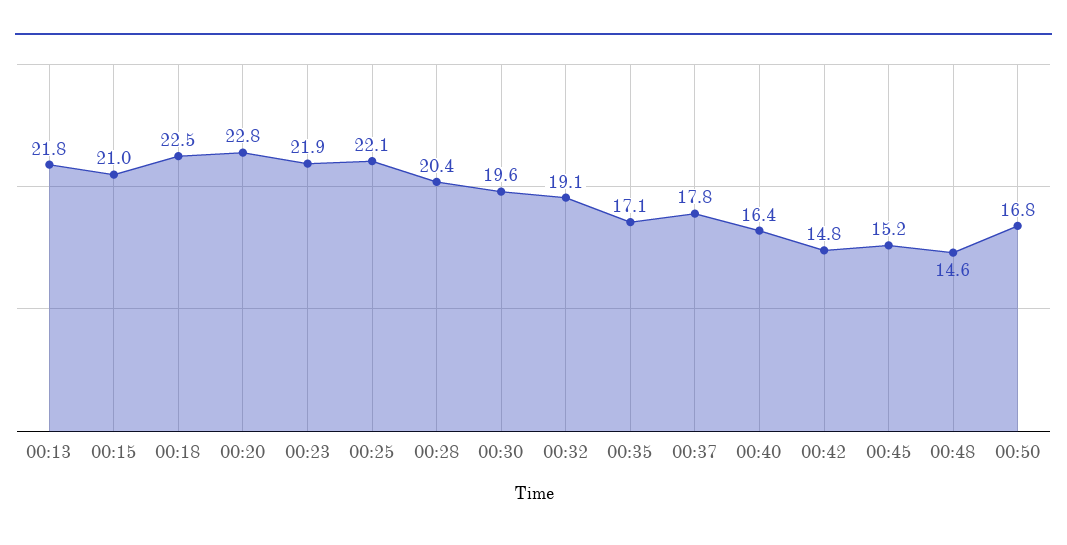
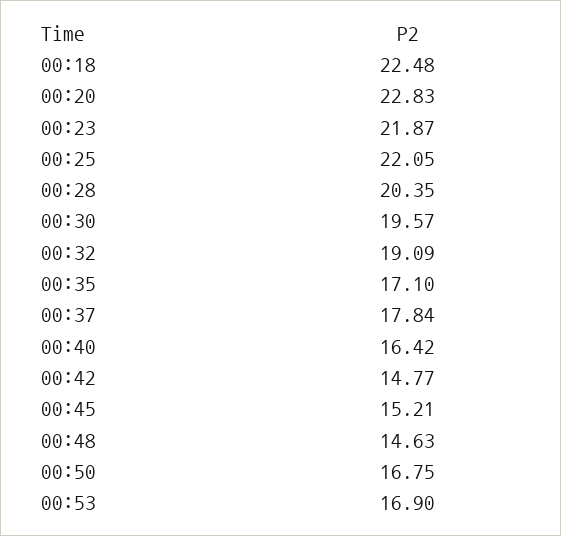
00:13: 21.8 -> none
00:15: 21 -> none
00:53: none -> 16.9

